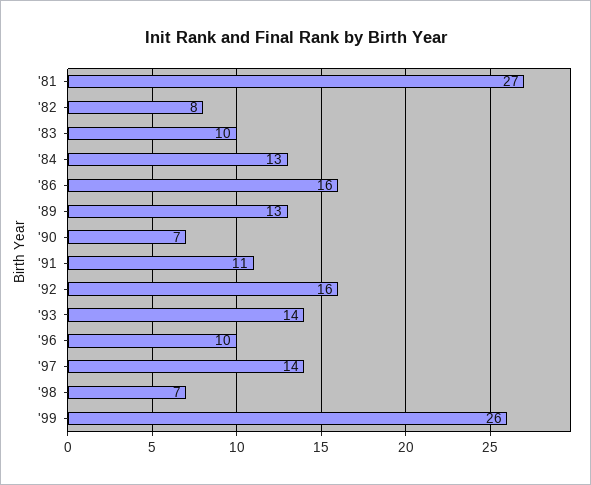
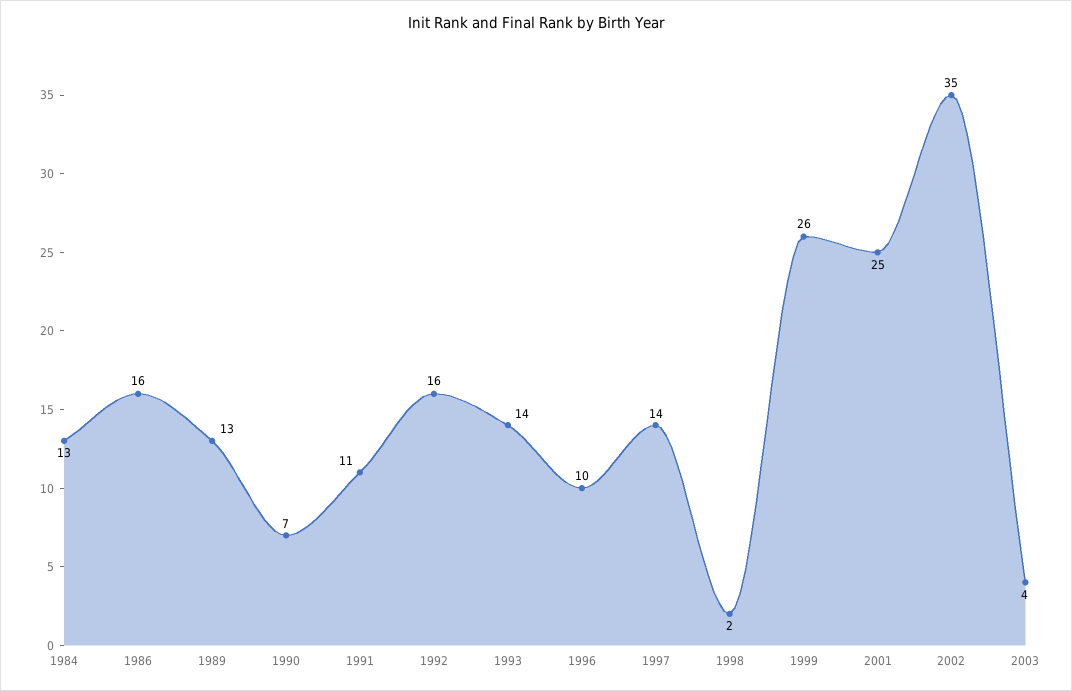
'81: 27 -> none
'82: 8 -> none
'83: 10 -> none
'98: 7 -> 2
2001: none -> 25
2002: none -> 35
2003: none -> 4

